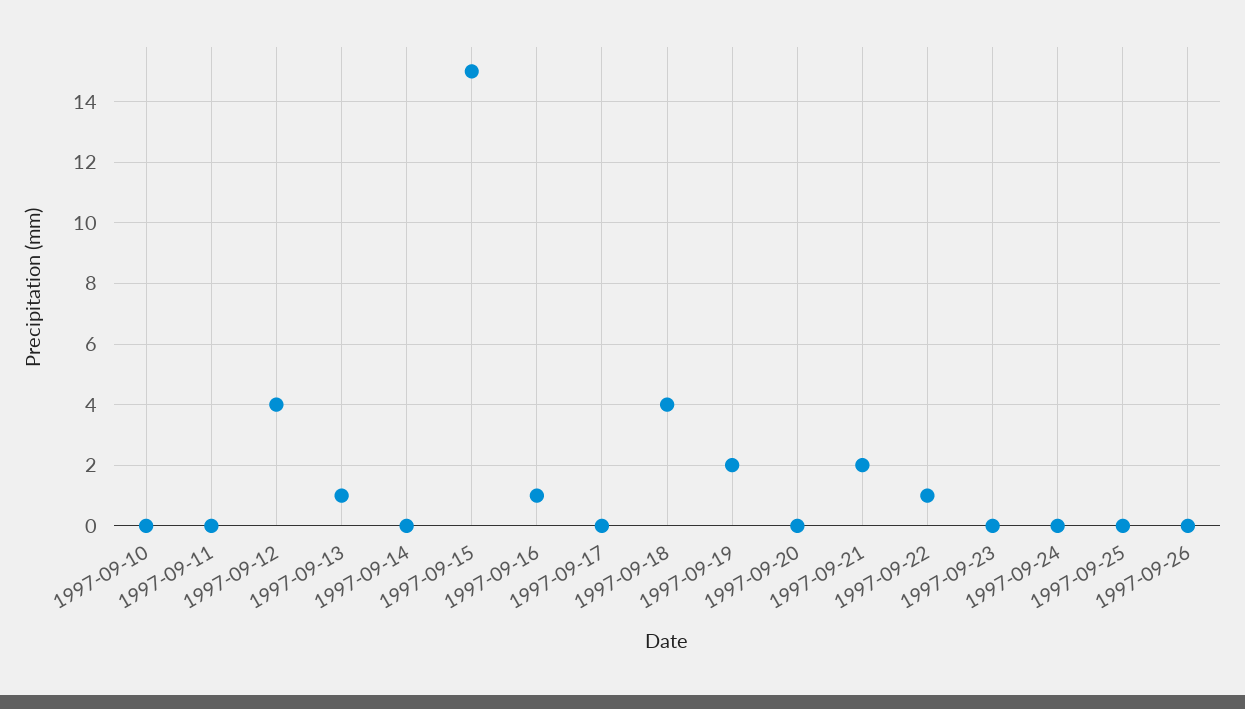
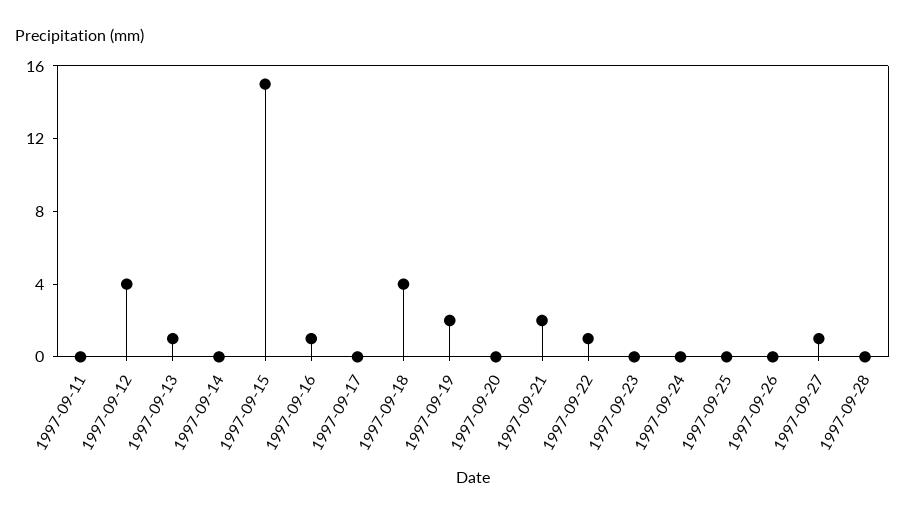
1997-09-10: 0 -> none
1997-09-27: none -> 1
1997-09-28: none -> 0

